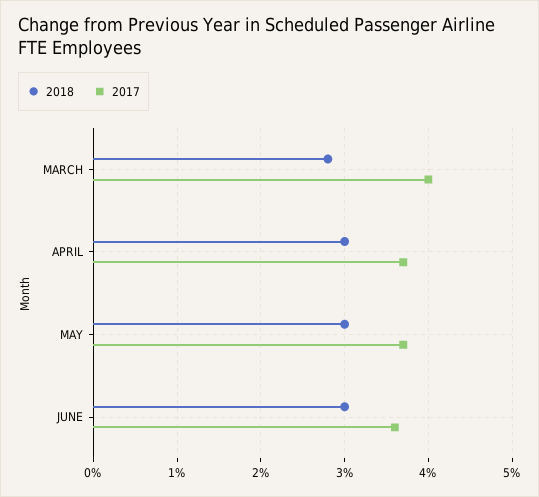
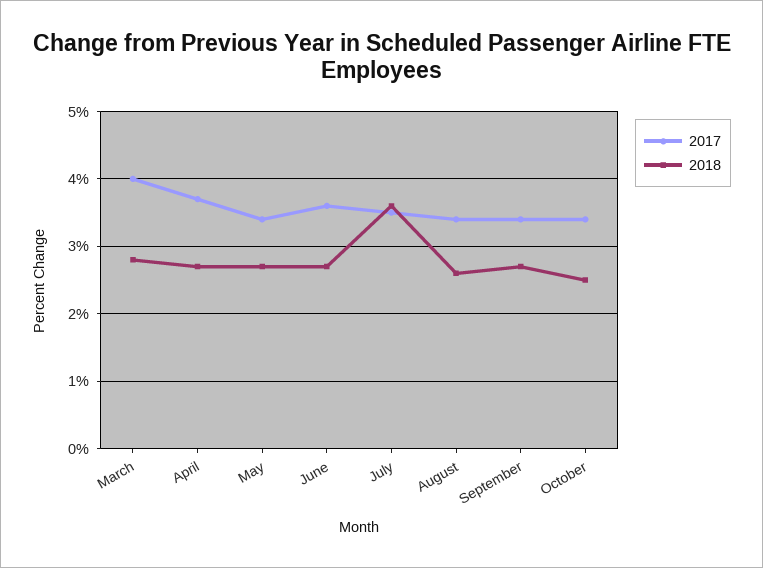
2018, APRIL: 3 -> 2.7
2018, MAY: 3 -> 2.7
2017, MAY: 3.7 -> 3.4
2018, JUNE: 3 -> 2.7
2017, July: none -> 3.5
2018, July: none -> 3.6
2017, August: none -> 3.4
2018, August: none -> 2.6
2017, September: none -> 3.4
2018, September: none -> 2.7
2017, October: none -> 3.4
2018, October: none -> 2.5

